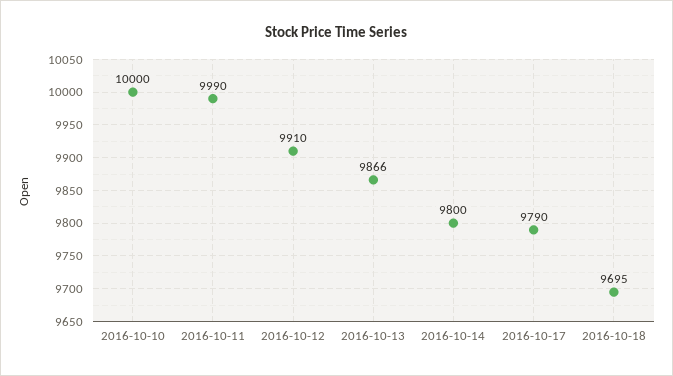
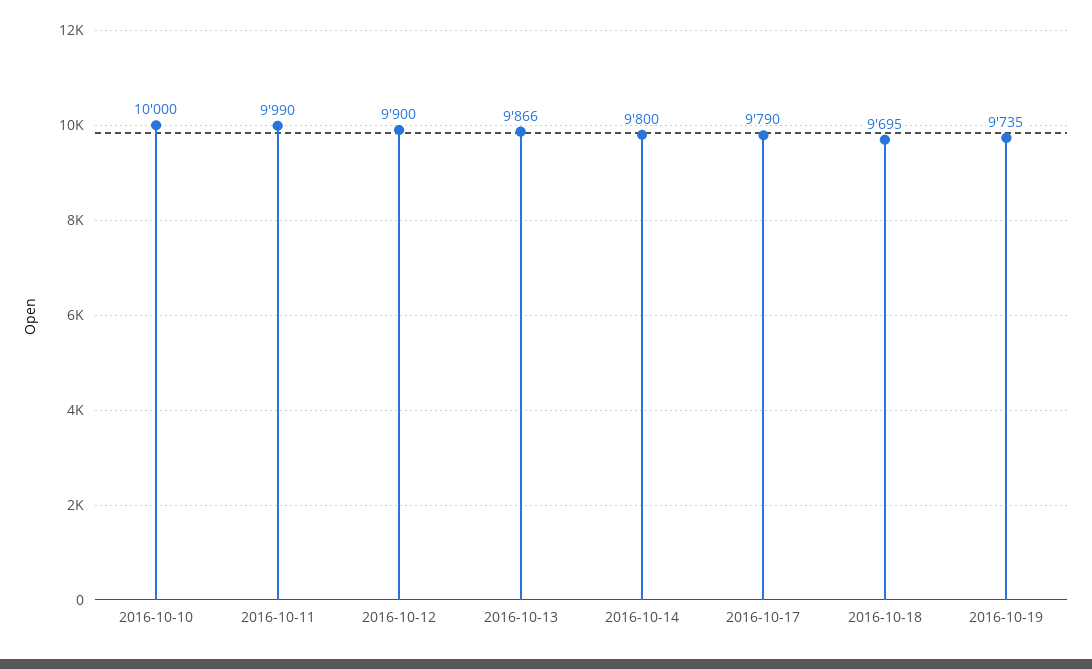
2016-10-12: 9910 -> 9900
2016-10-19: none -> 9735

